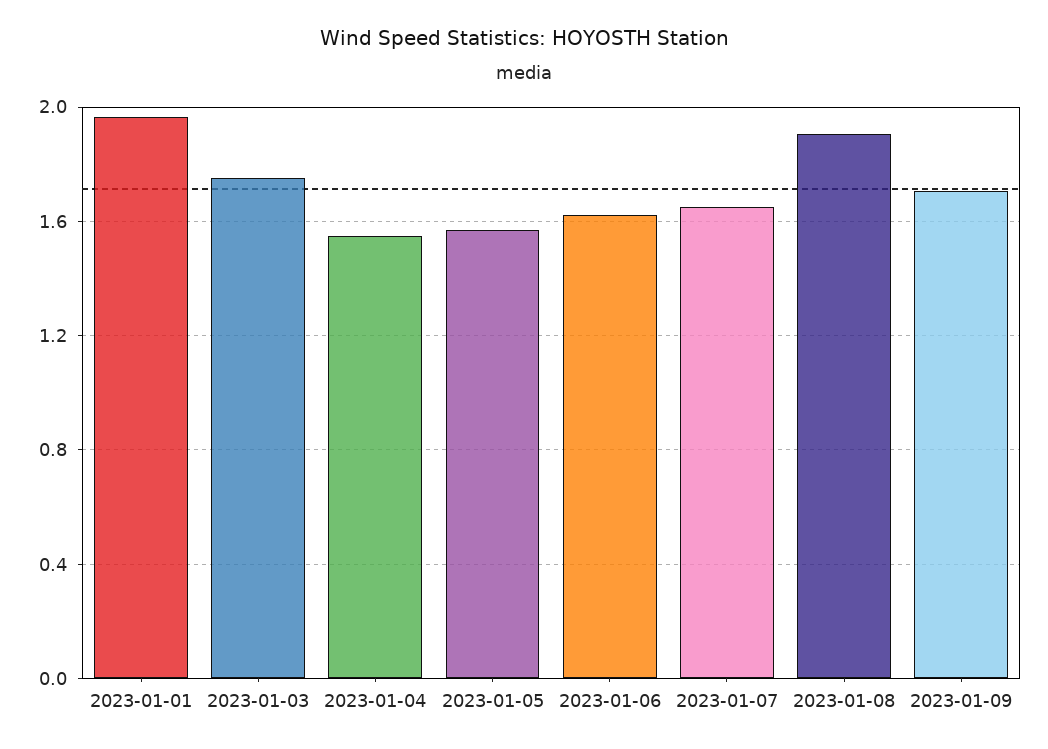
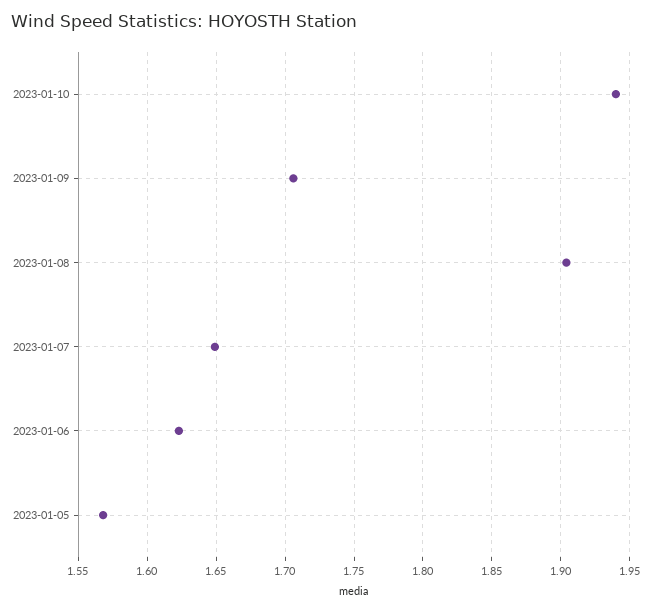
2023-01-01: 1.95 -> none
2023-01-03: 1.75 -> none
2023-01-04: 1.55 -> none
2023-01-10: none -> 1.94

